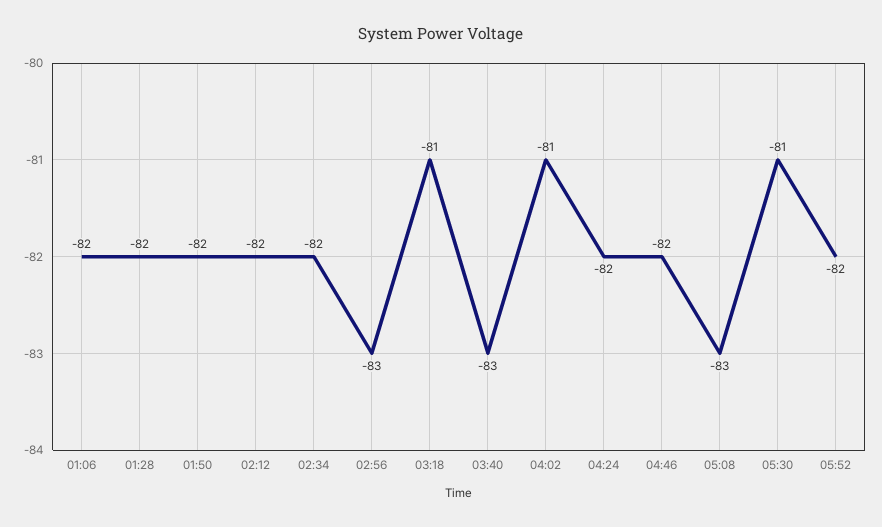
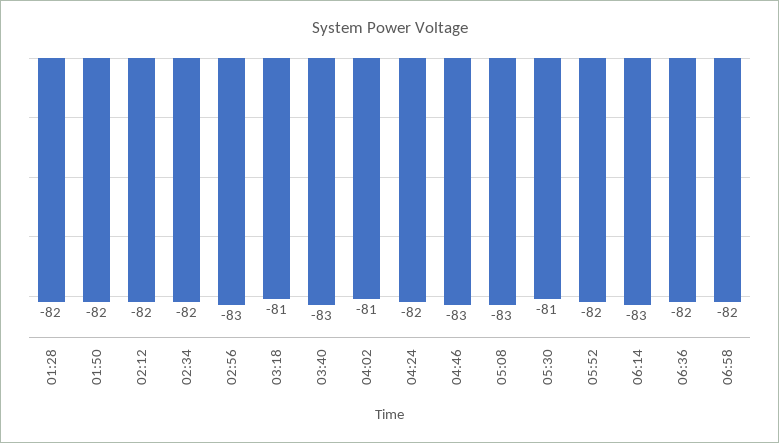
01:06: -82 -> none
04:46: -82 -> -83
06:14: none -> -83
06:36: none -> -82
06:58: none -> -82

